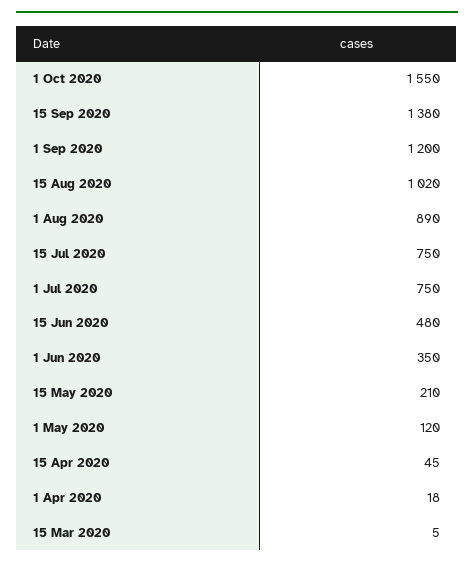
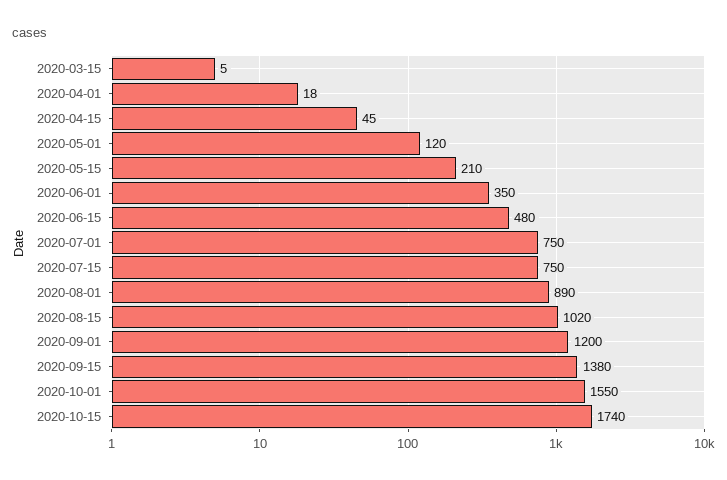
2020-10-15: none -> 1740

